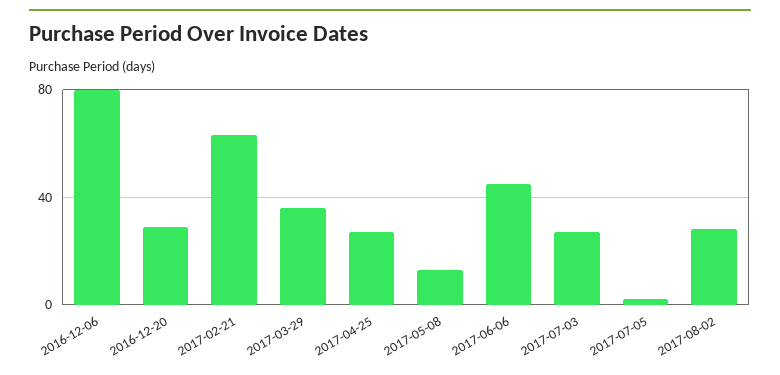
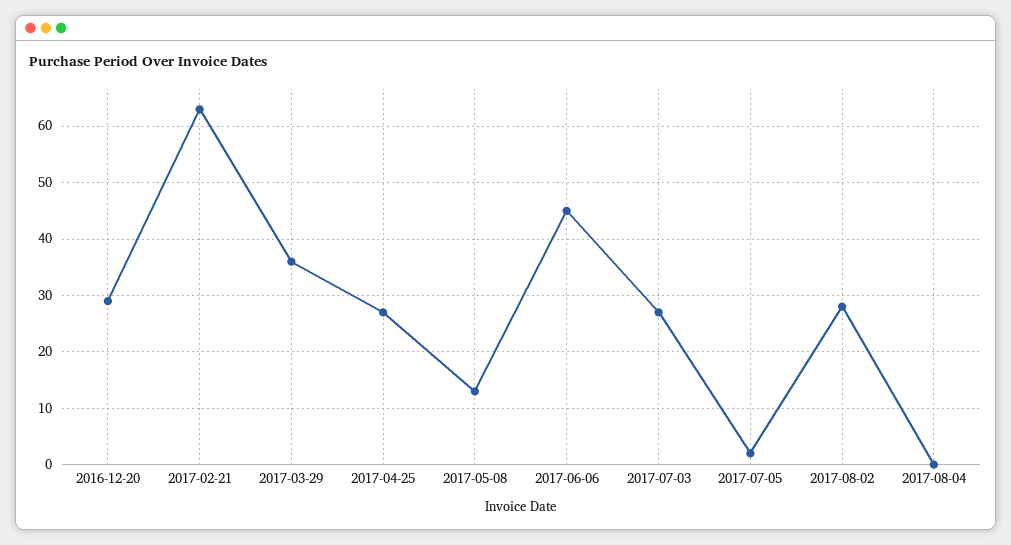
2016-12-06: 80 -> none
2017-08-04: none -> 0

